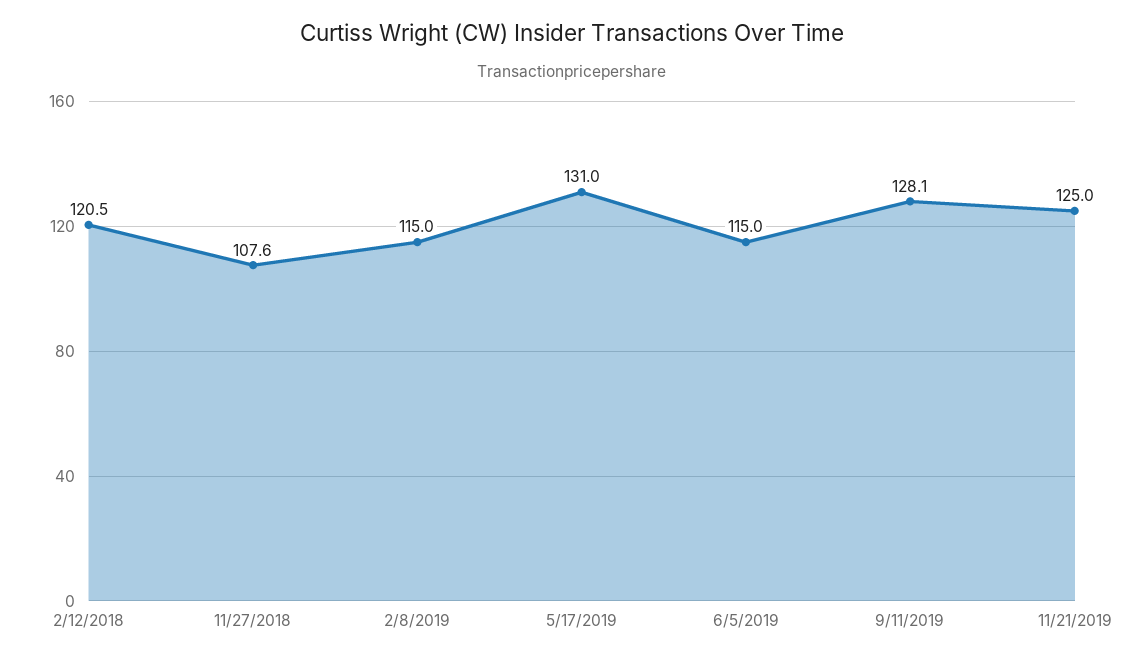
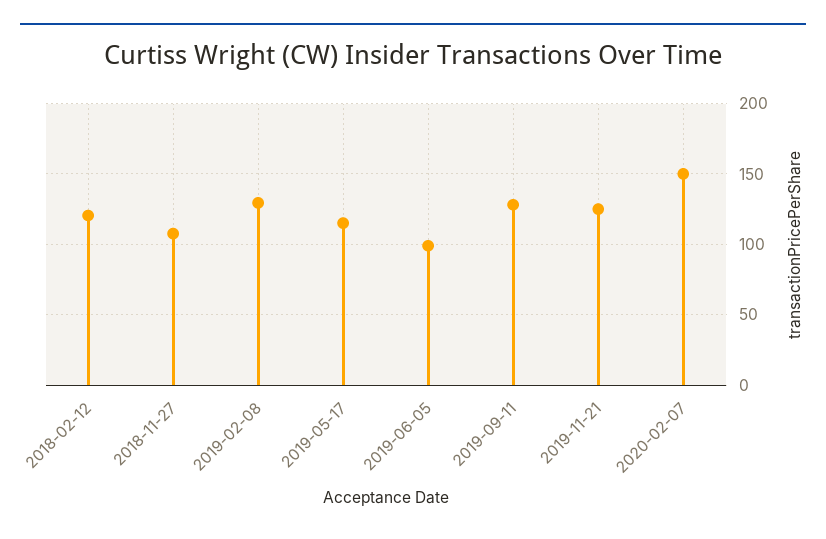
2/8/2019: 115 -> 130
5/17/2019: 131 -> 115
6/5/2019: 115 -> 100
2020-02-07: none -> 150

